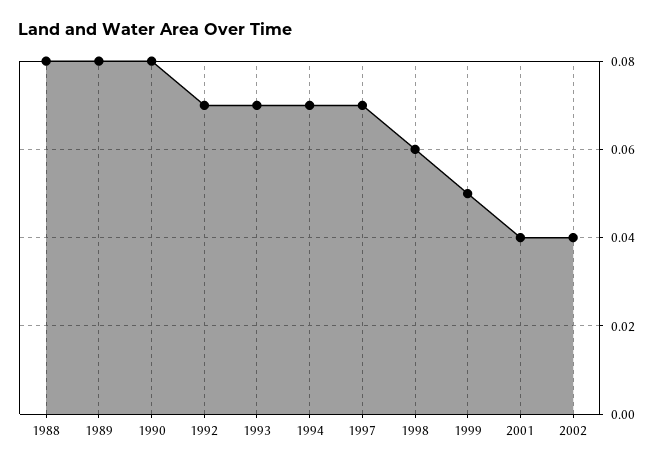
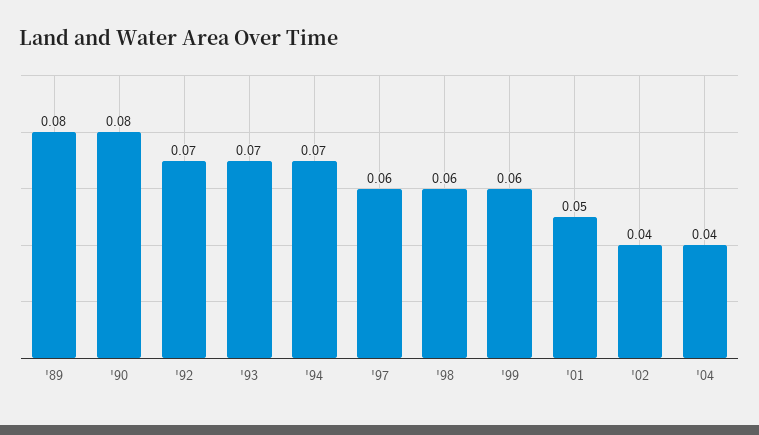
1988: 0.08 -> none
1997: 0.07 -> 0.06
1999: 0.05 -> 0.06
2001: 0.04 -> 0.05
'04: none -> 0.04

